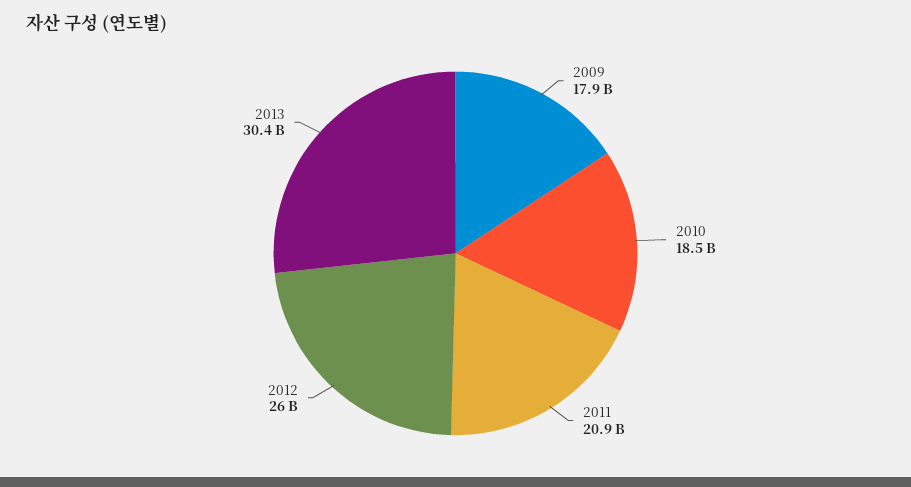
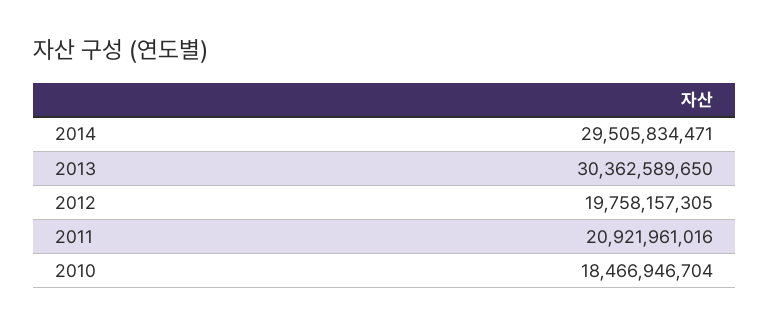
2009: 17900000000 -> none
2012: 26000000000 -> 19758157305
2014: none -> 29505834471

